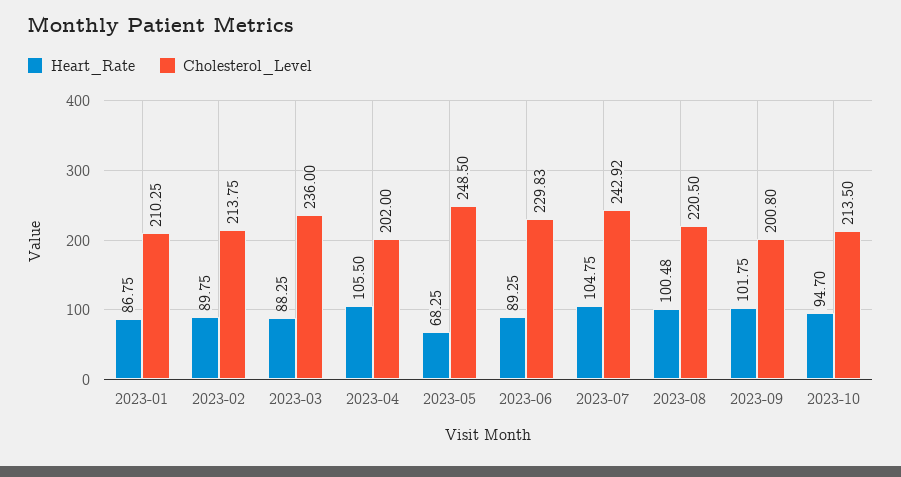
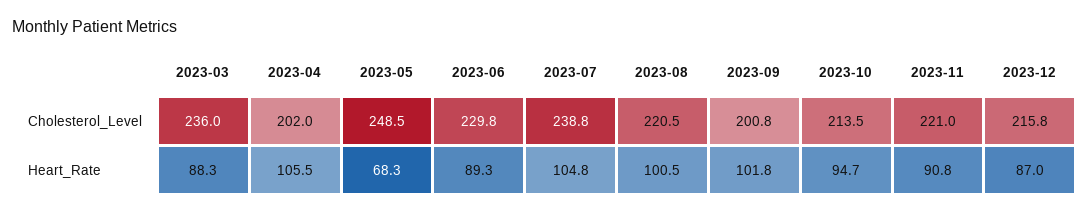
Heart_Rate, 2023-01: 86.75 -> none
Cholesterol_Level, 2023-01: 210.25 -> none
Heart_Rate, 2023-02: 89.75 -> none
Cholesterol_Level, 2023-02: 213.75 -> none
Cholesterol_Level, 2023-07: 242.92 -> 238.8
Cholesterol_Level, 2023-11: none -> 221
Cholesterol_Level, 2023-12: none -> 215.8
Heart_Rate, 2023-11: none -> 90.8
Heart_Rate, 2023-12: none -> 87

